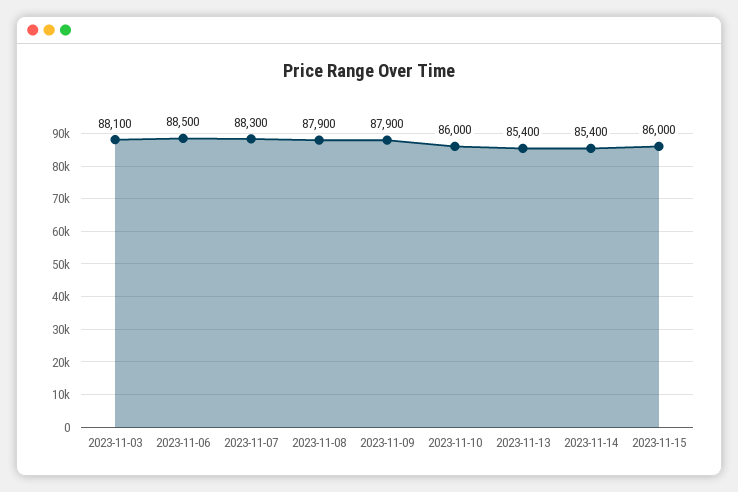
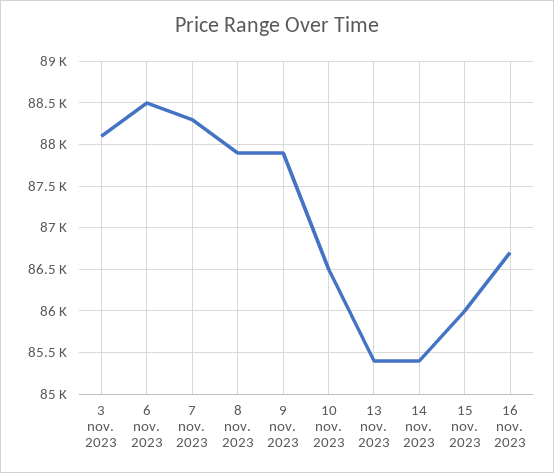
2023-11-10: 86000 -> 86500
16 nov. 2023: none -> 86700

